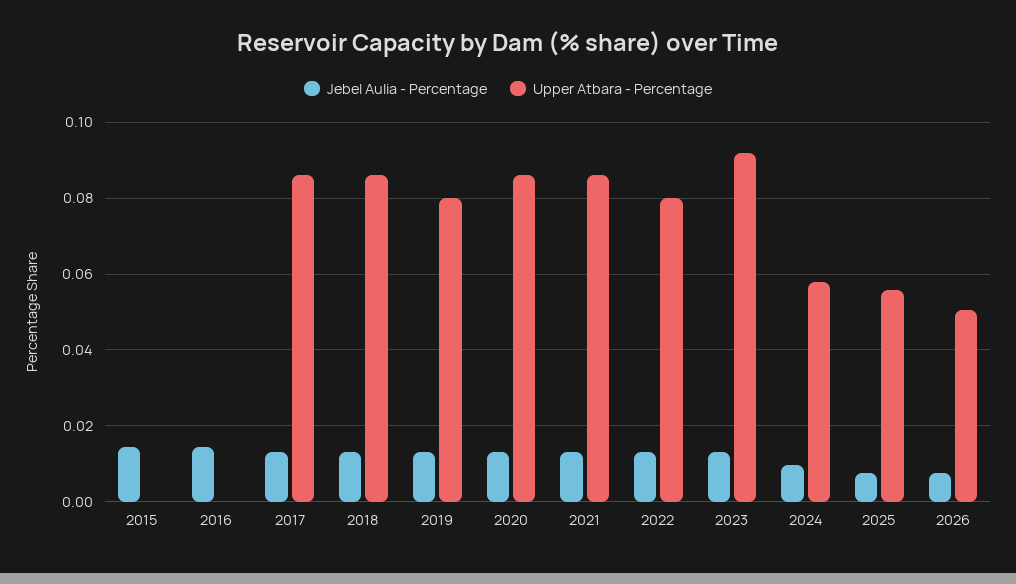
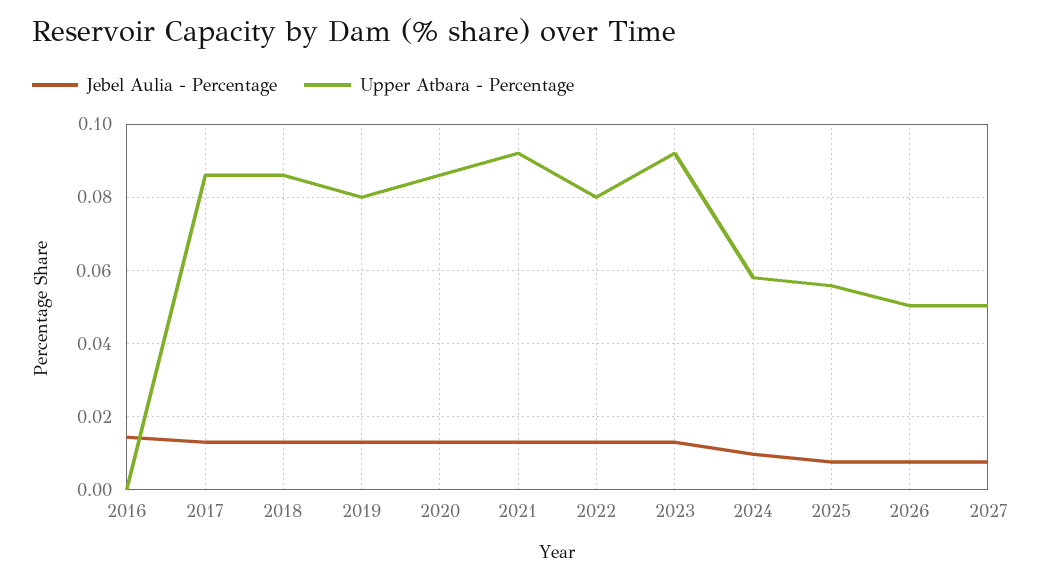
Jebel Aulia - Percentage, 2015: 0.014 -> none
Upper Atbara - Percentage, 2015: 0 -> none
Upper Atbara - Percentage, 2021: 0.086 -> 0.092
Jebel Aulia - Percentage, 2027: none -> 0.008
Upper Atbara - Percentage, 2027: none -> 0.05

